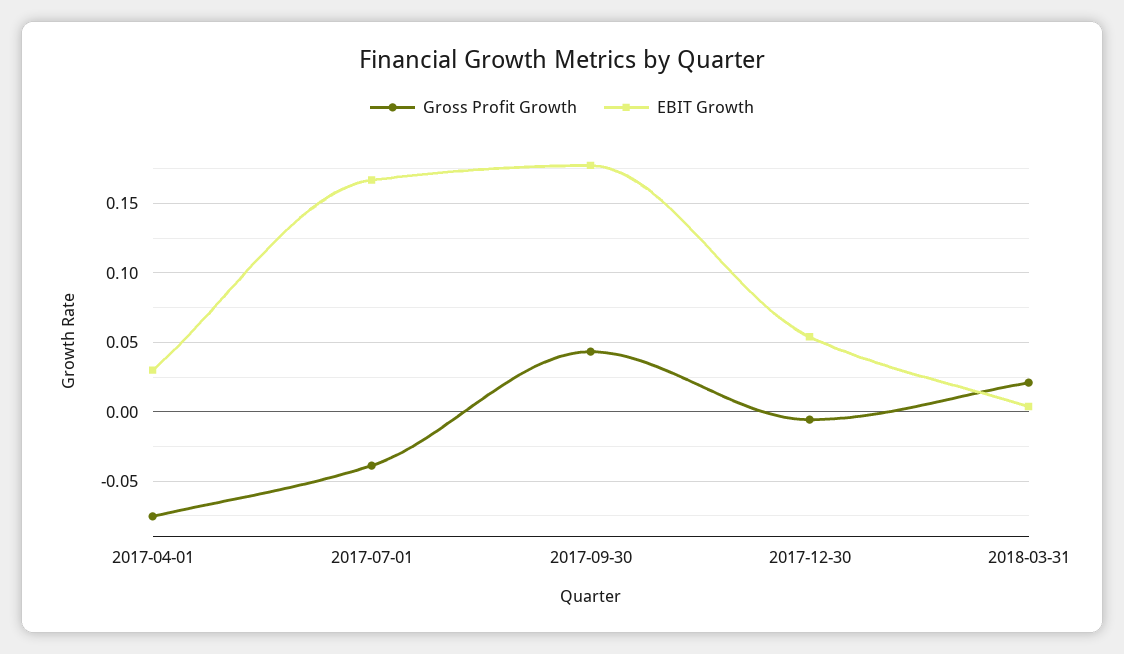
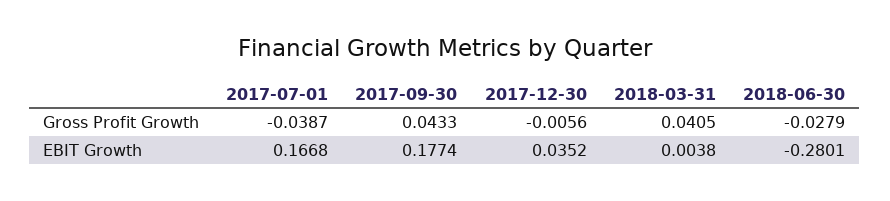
Gross Profit Growth, 2017-04-01: -0.075 -> none
EBIT Growth, 2017-04-01: 0.03 -> none
EBIT Growth, 2017-12-30: 0.055 -> 0.0352
Gross Profit Growth, 2018-03-31: 0.02 -> 0.0405
Gross Profit Growth, 2018-06-30: none -> -0.0279
EBIT Growth, 2018-06-30: none -> -0.2801

